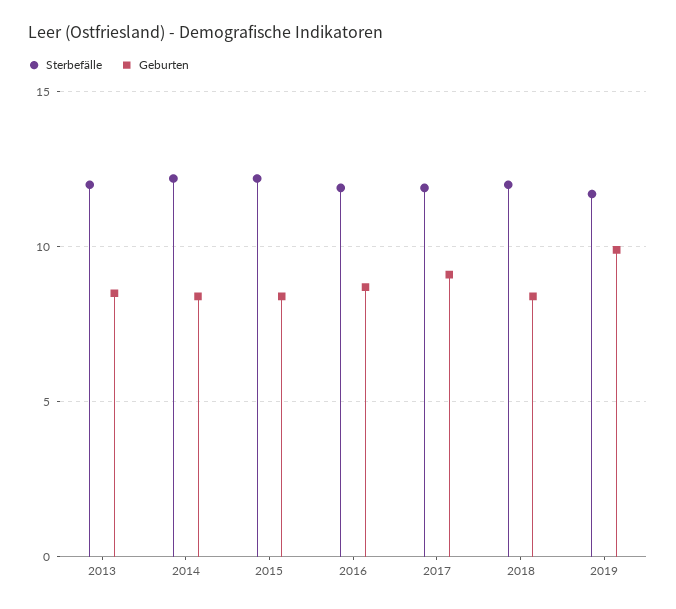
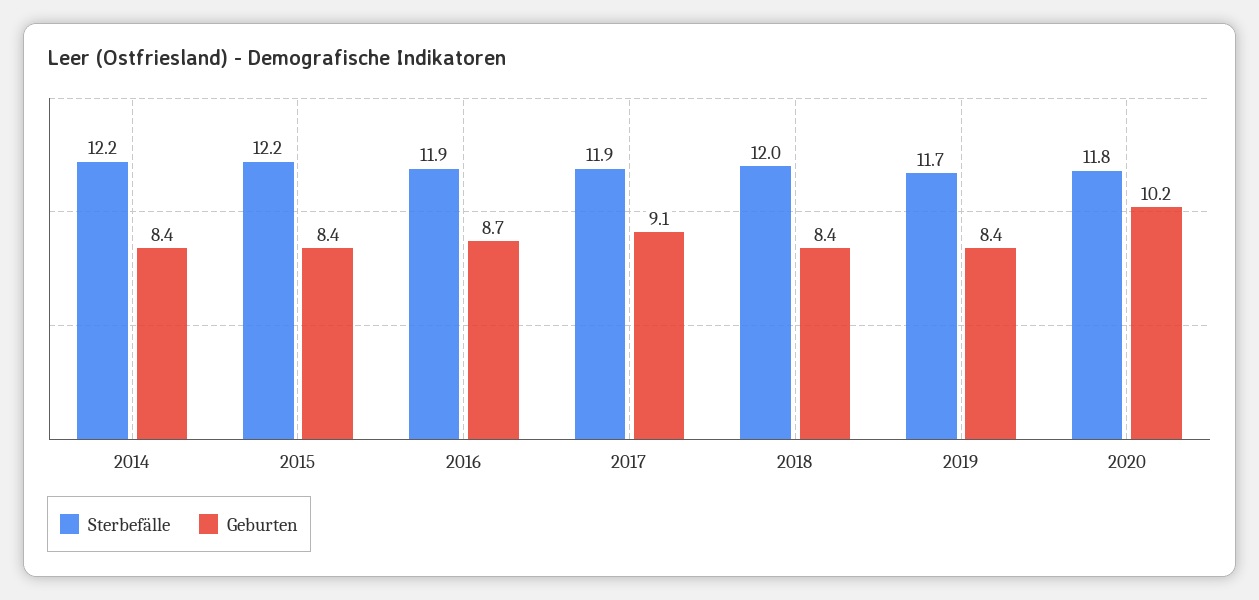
Sterbefälle, 2013: 12 -> none
Geburten, 2013: 8.5 -> none
Geburten, 2019: 10 -> 8.4
Sterbefälle, 2020: none -> 11.8
Geburten, 2020: none -> 10.2

